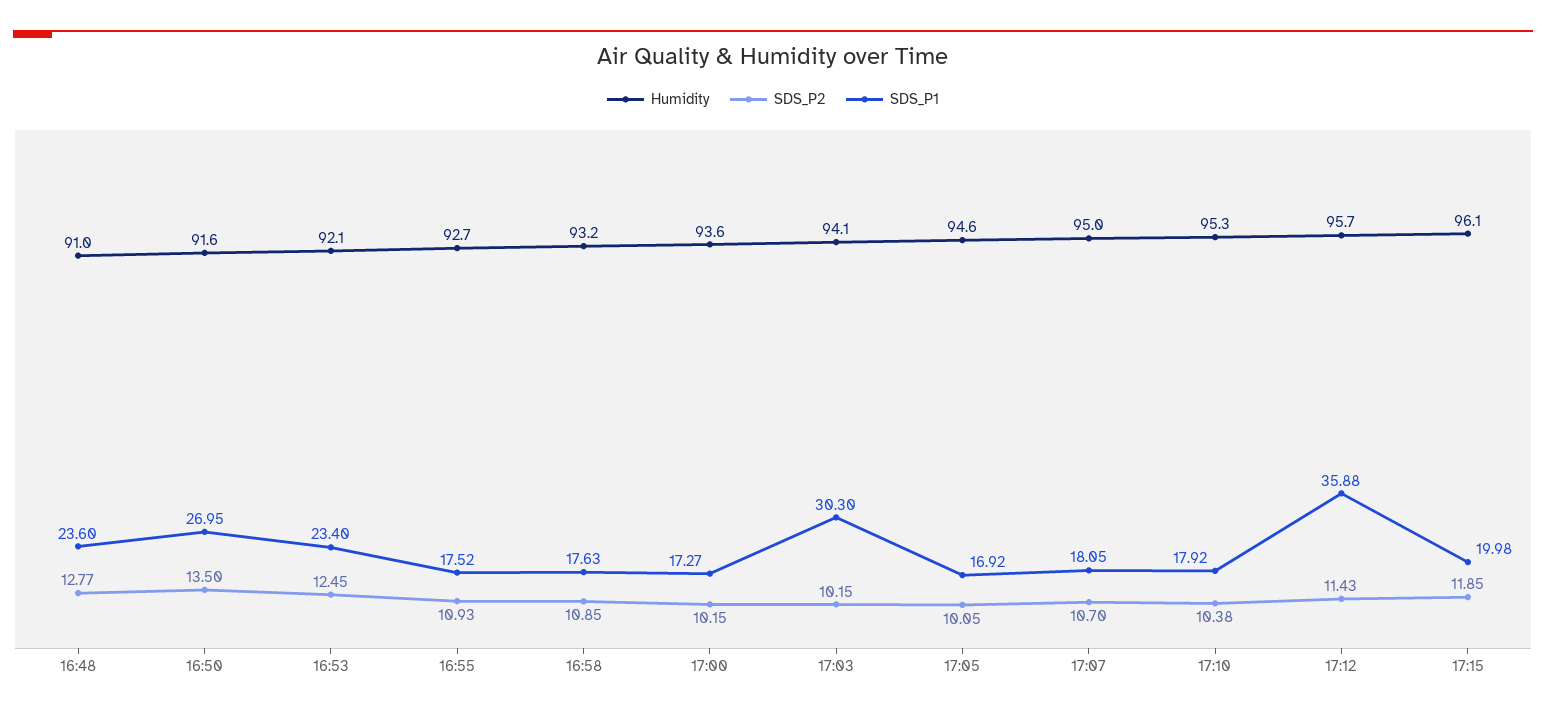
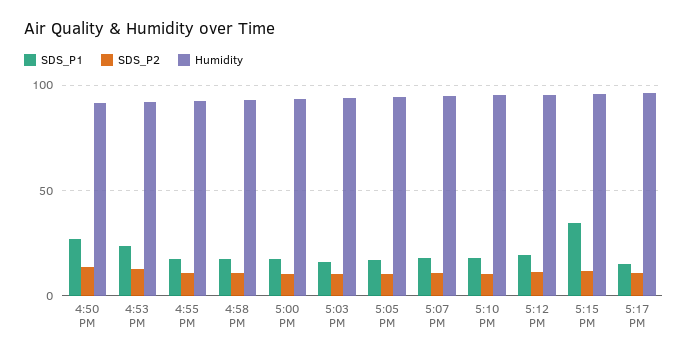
Humidity, 16:48: 91 -> none
SDS_P2, 16:48: 12.77 -> none
SDS_P1, 16:48: 23.6 -> none
SDS_P1, 17:03: 30.3 -> 15
SDS_P1, 17:12: 35.88 -> 20
SDS_P1, 17:15: 19.98 -> 35
SDS_P1, 5:17 PM: none -> 15
SDS_P2, 5:17 PM: none -> 10
Humidity, 5:17 PM: none -> 95

